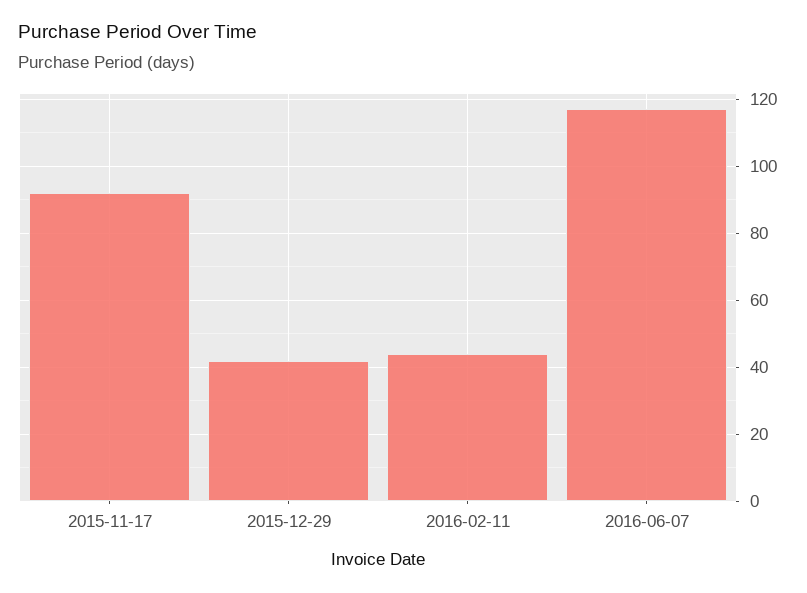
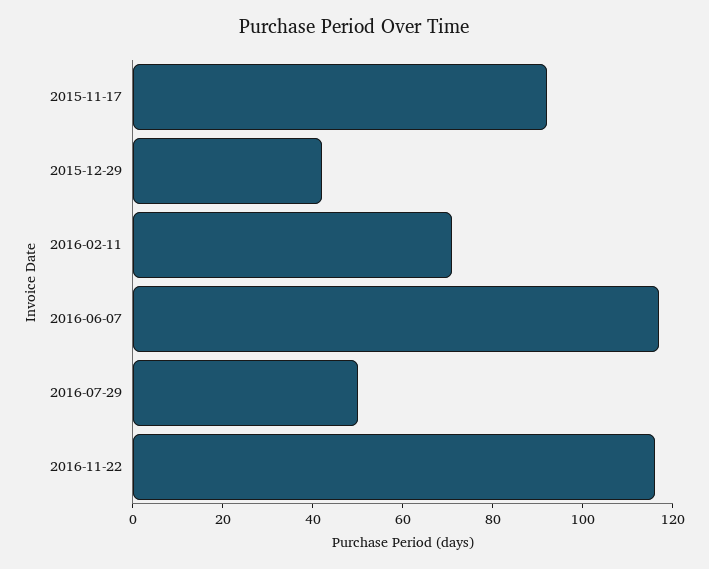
2016-02-11: 45 -> 70
2016-07-29: none -> 50
2016-11-22: none -> 115

